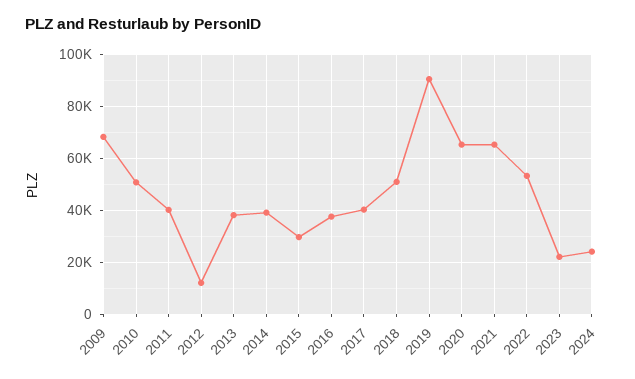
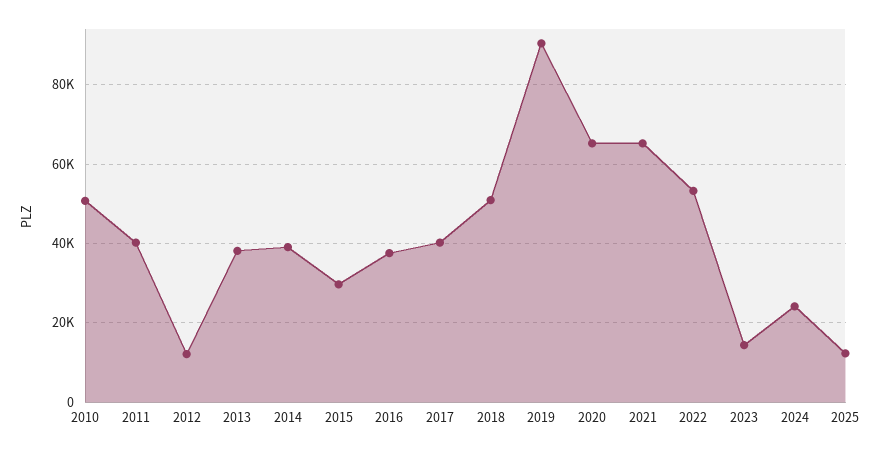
2009: 67500 -> none
2023: 22500 -> 14000
2025: none -> 12000

